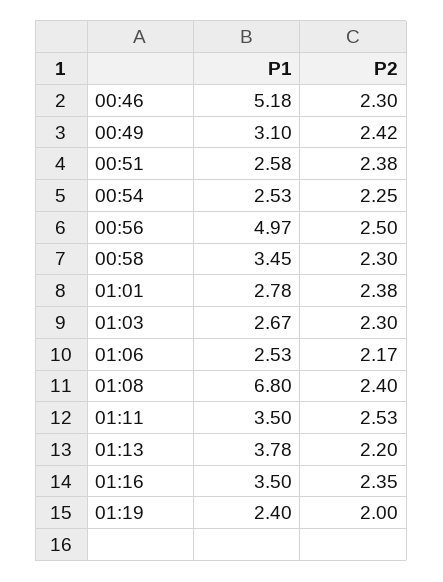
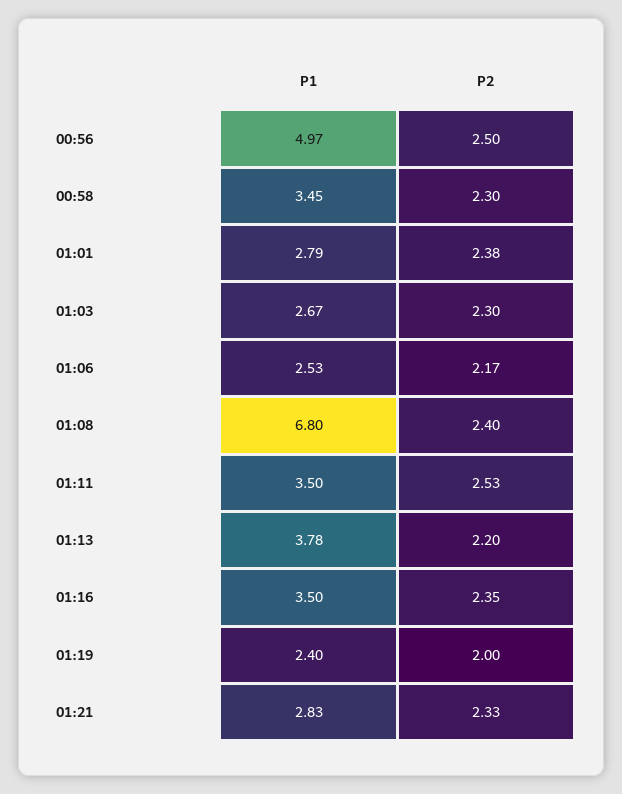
P1, 00:46: 5.18 -> none
P2, 00:46: 2.3 -> none
P1, 00:49: 3.1 -> none
P2, 00:49: 2.42 -> none
P1, 00:51: 2.58 -> none
P2, 00:51: 2.38 -> none
P1, 00:54: 2.53 -> none
P2, 00:54: 2.25 -> none
P1, 01:01: 2.78 -> 2.79
P1, 01:21: none -> 2.83
P2, 01:21: none -> 2.33

